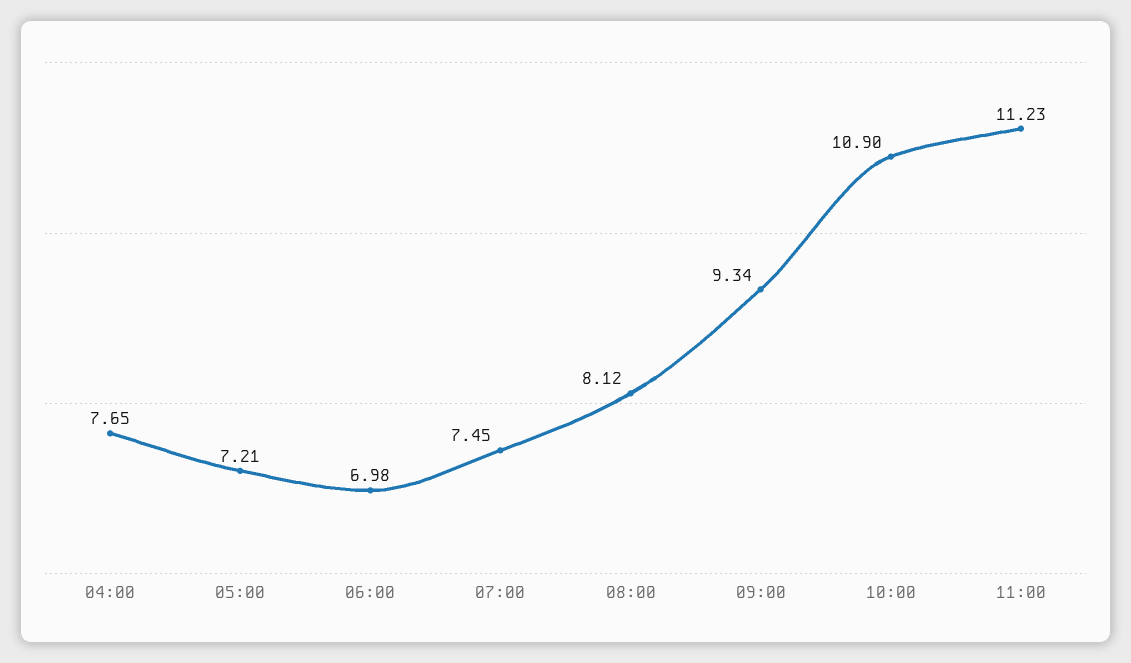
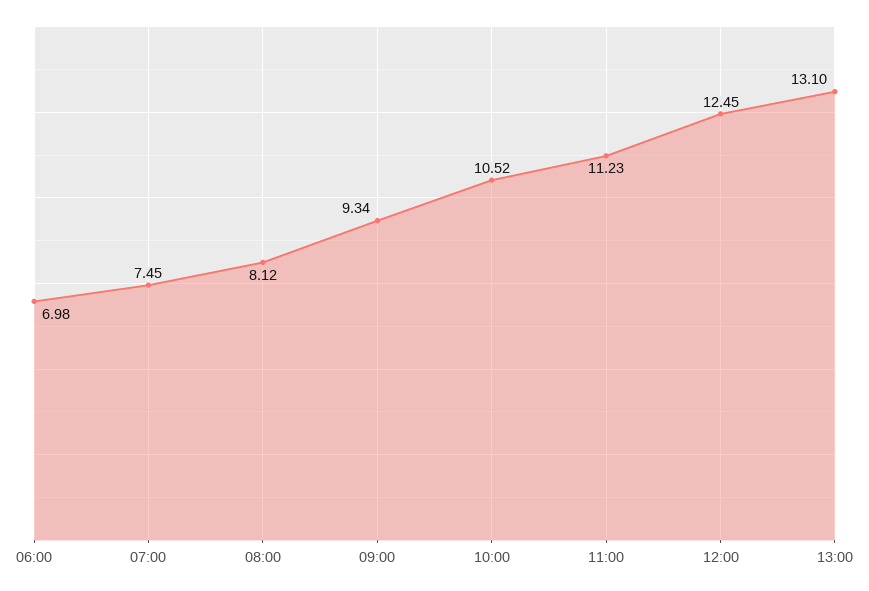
04:00: 7.65 -> none
05:00: 7.21 -> none
10:00: 10.9 -> 10.52
12:00: none -> 12.45
13:00: none -> 13.1

